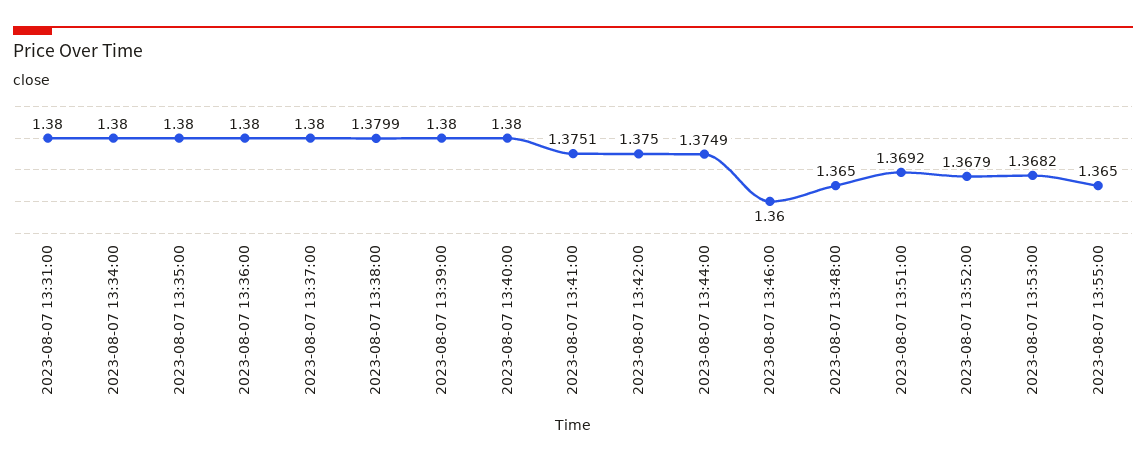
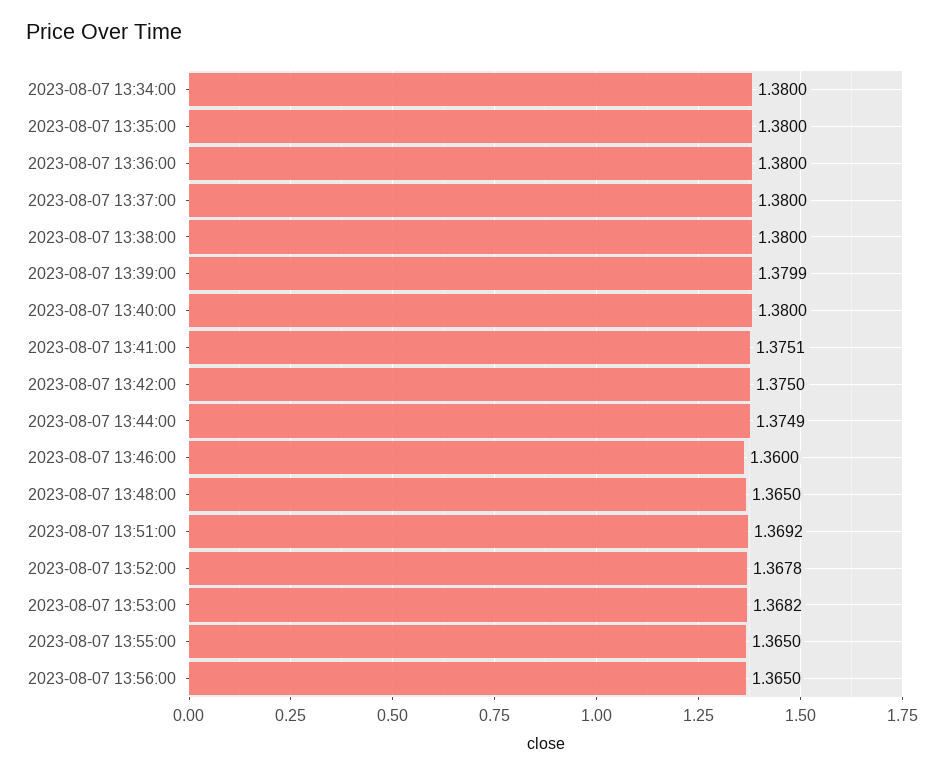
2023-08-07 13:31:00: 1.38 -> none
2023-08-07 13:38:00: 1.3799 -> 1.38
2023-08-07 13:39:00: 1.38 -> 1.3799
2023-08-07 13:52:00: 1.3679 -> 1.3678
2023-08-07 13:56:00: none -> 1.365

